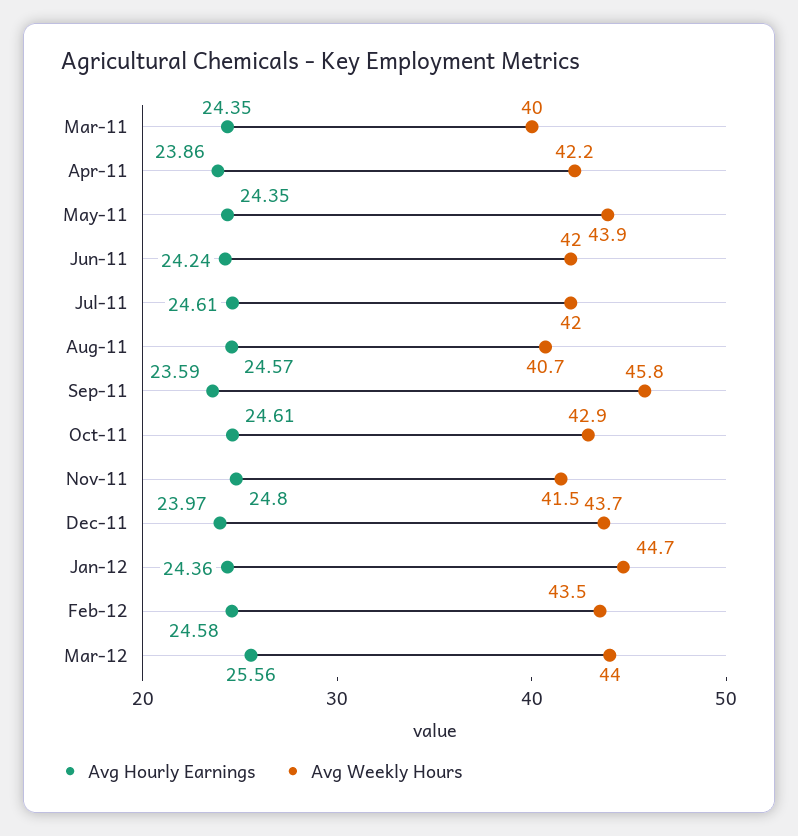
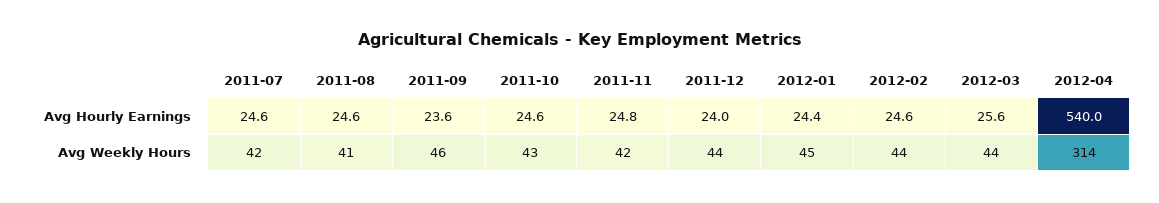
Avg Hourly Earnings, Mar-11: 24.35 -> none
Avg Weekly Hours, Mar-11: 40 -> none
Avg Hourly Earnings, Apr-11: 23.86 -> none
Avg Weekly Hours, Apr-11: 42.2 -> none
Avg Hourly Earnings, May-11: 24.35 -> none
Avg Weekly Hours, May-11: 43.9 -> none
Avg Hourly Earnings, Jun-11: 24.24 -> none
Avg Weekly Hours, Jun-11: 42 -> none
Avg Hourly Earnings, 2012-04: none -> 540
Avg Weekly Hours, 2012-04: none -> 314

